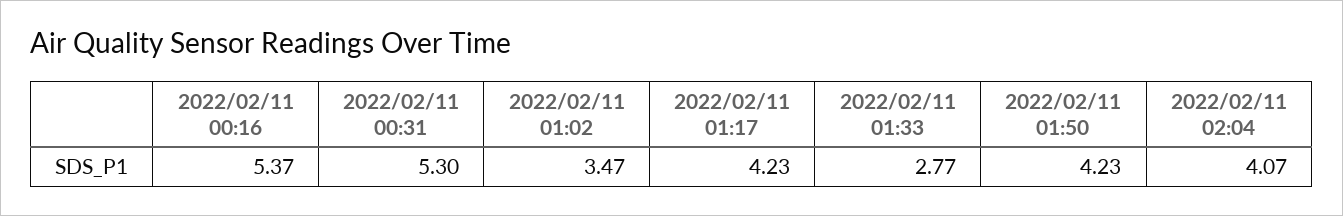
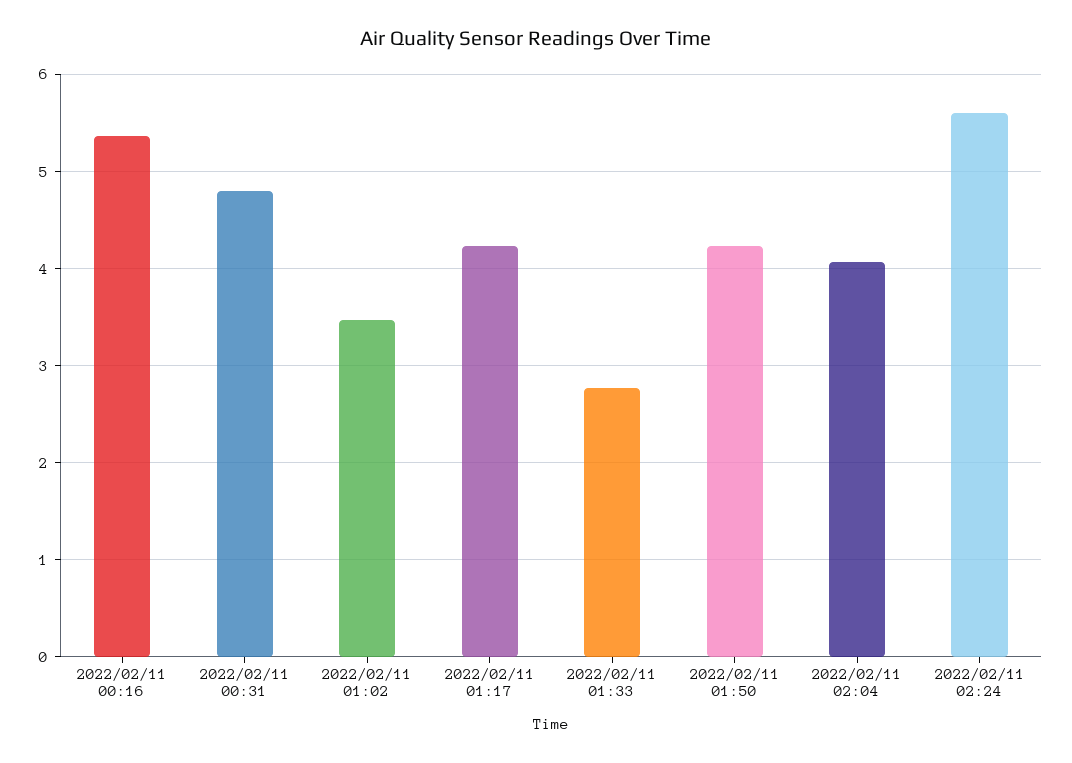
2022/02/11 00:31: 5.3 -> 4.8
2022/02/11 02:24: none -> 5.6

